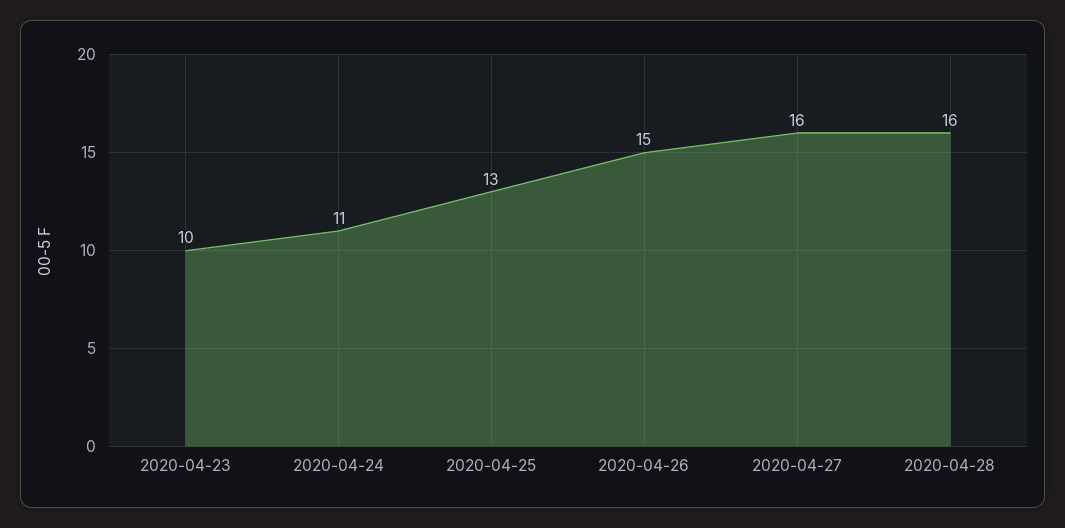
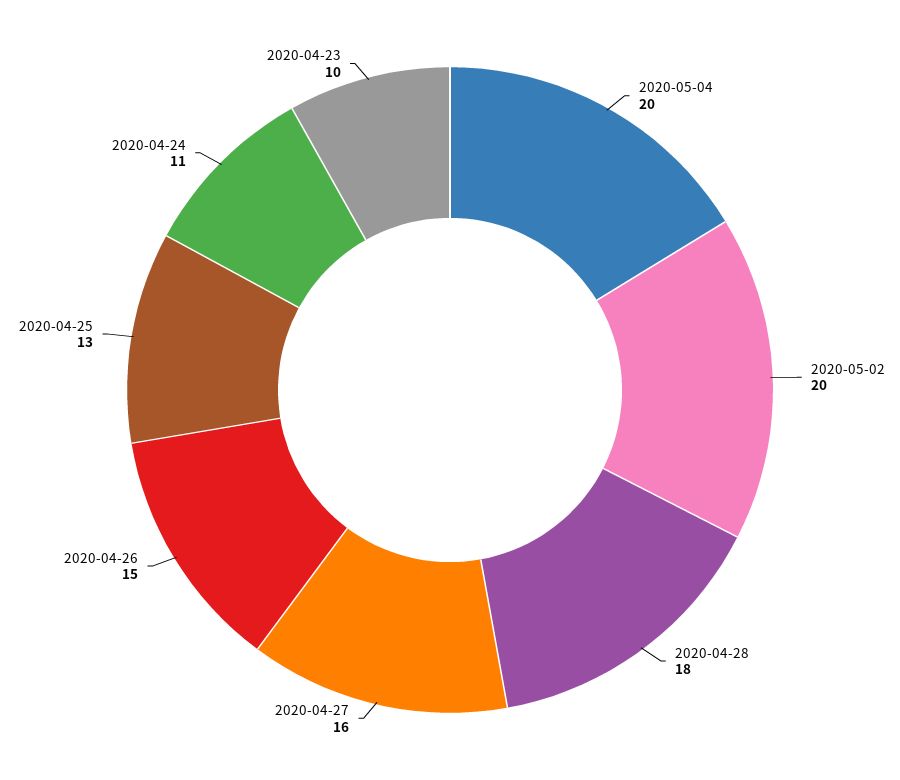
2020-04-28: 16 -> 18
2020-05-04: none -> 20
2020-05-02: none -> 20

